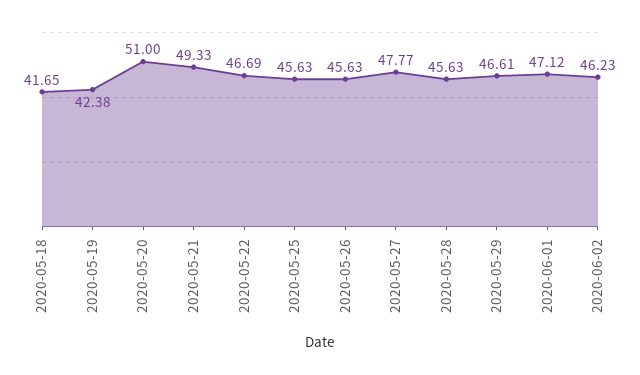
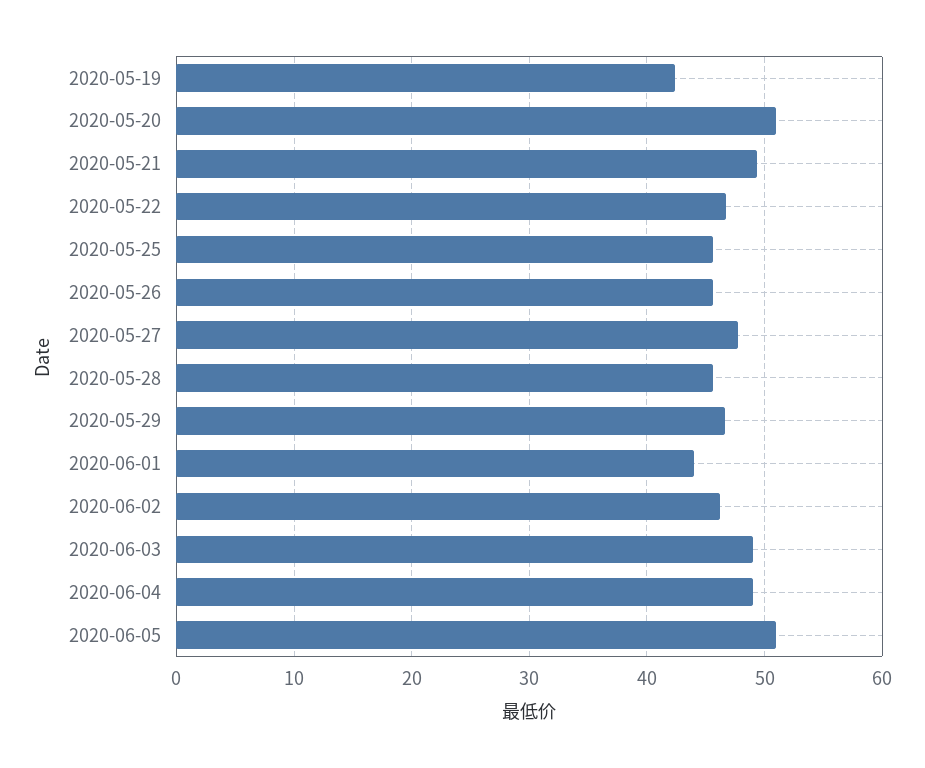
2020-05-18: 41.65 -> none
2020-06-01: 47.12 -> 44
2020-06-03: none -> 49
2020-06-04: none -> 49
2020-06-05: none -> 51

